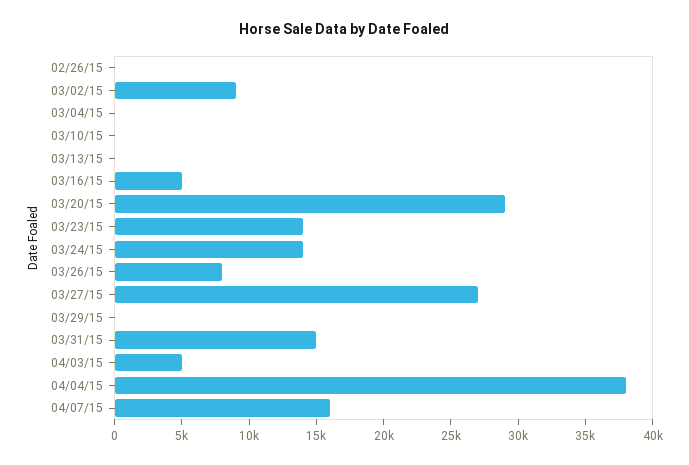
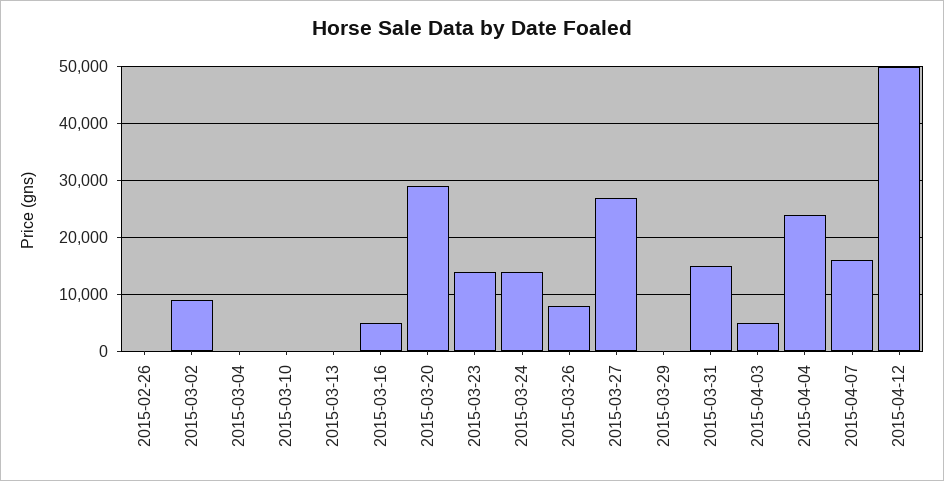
04/04/15: 38000 -> 24000
2015-04-12: none -> 50000

